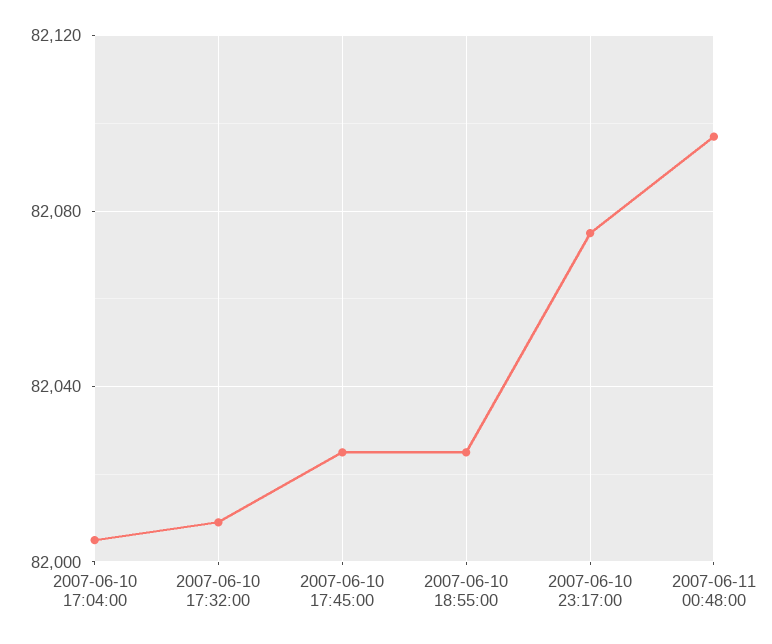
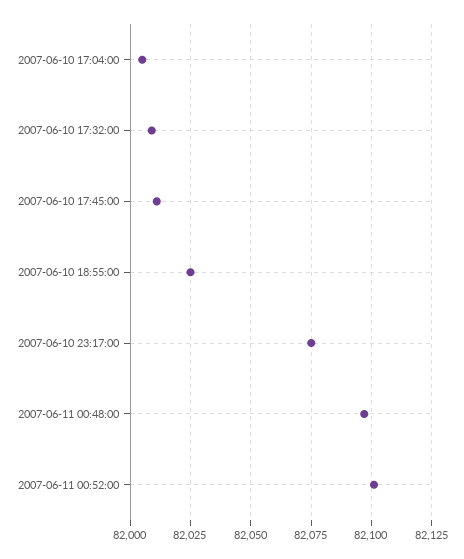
2007-06-10 17:45:00: 82025 -> 82010
2007-06-11 00:52:00: none -> 82100

